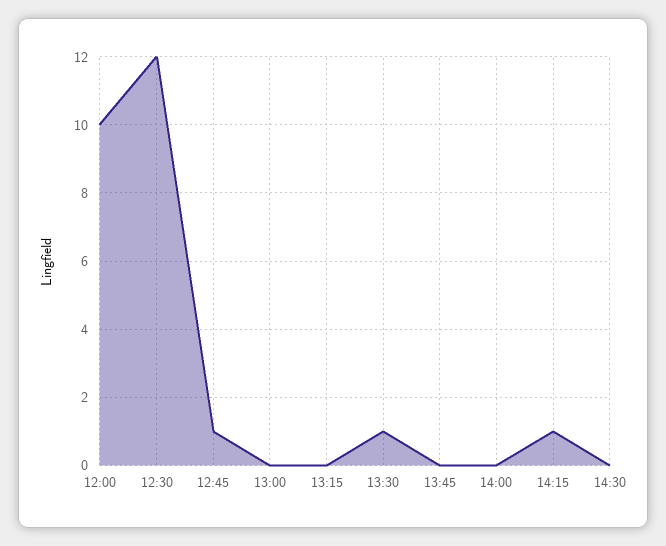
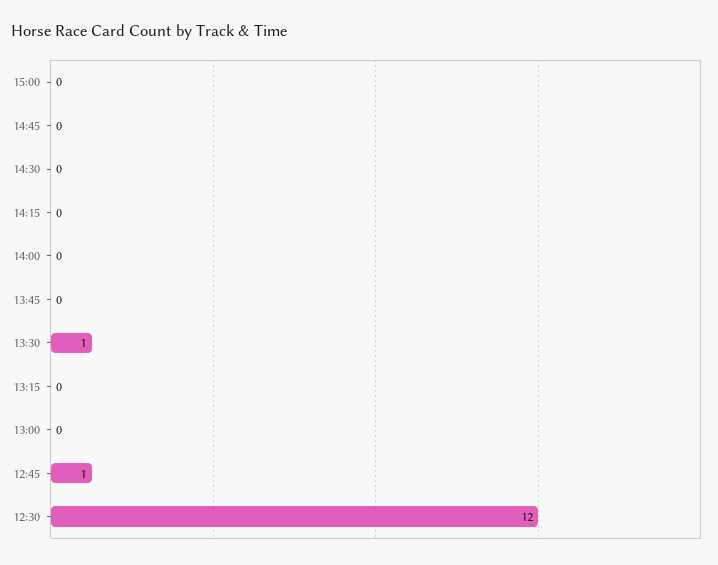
12:00: 10 -> none
14:15: 1 -> 0
15:00: none -> 0
14:45: none -> 0

